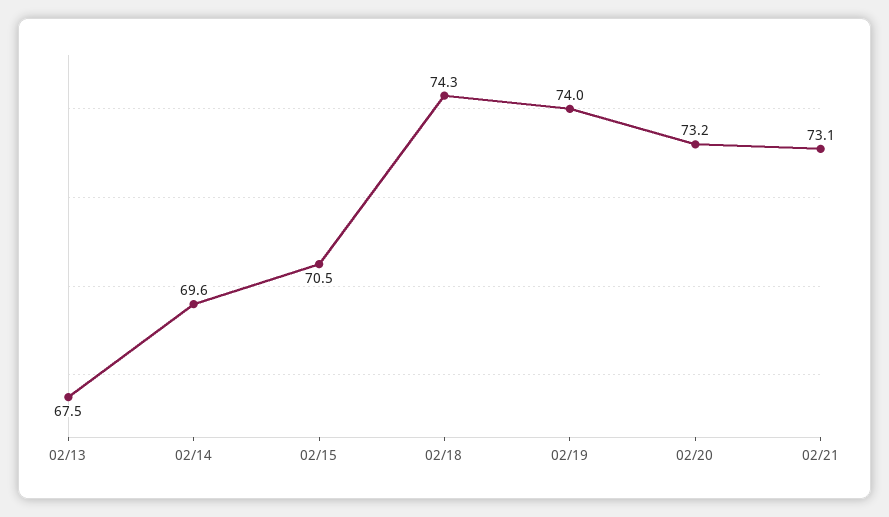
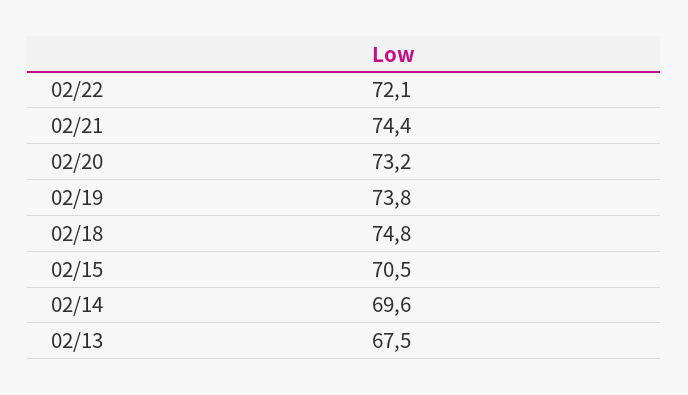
02/18: 74.3 -> 74.8
02/19: 74 -> 73.8
02/21: 73.1 -> 74.4
02/22: none -> 72.1

